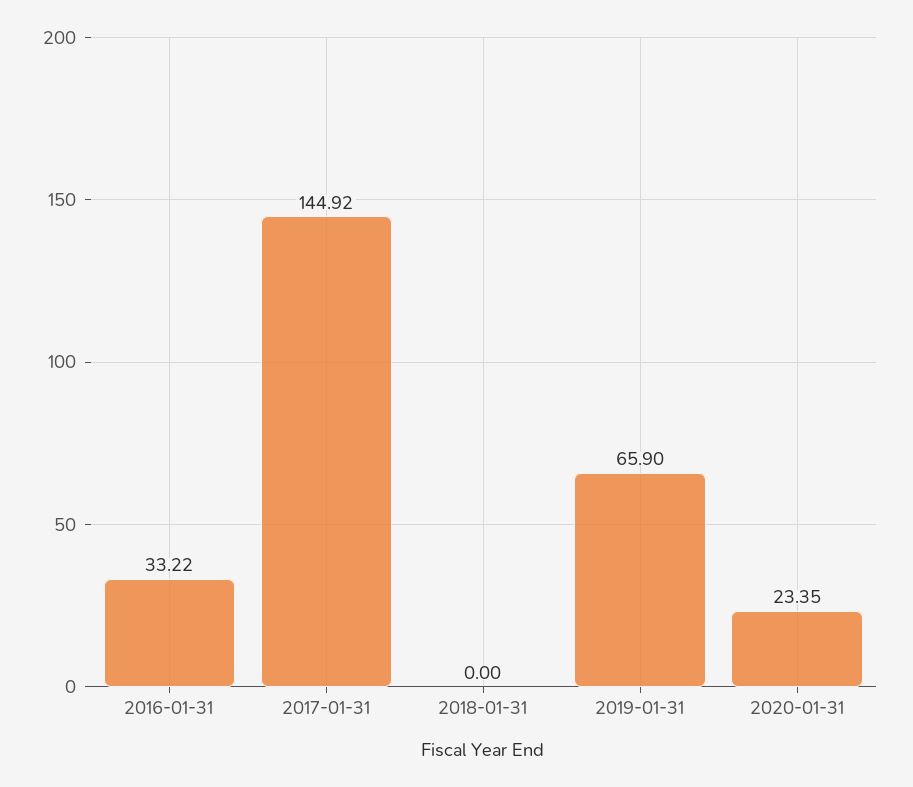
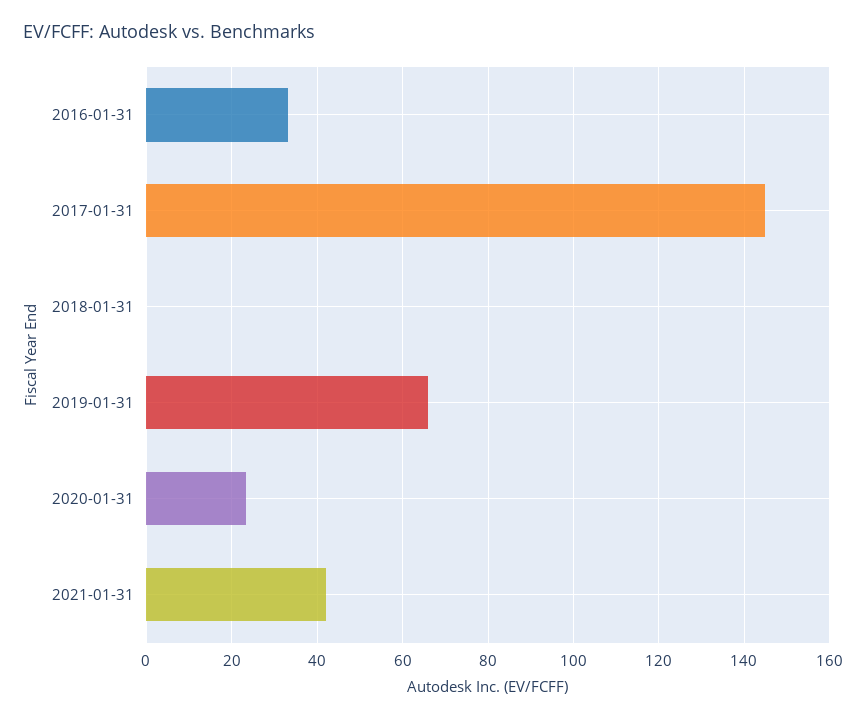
2021-01-31: none -> 42

